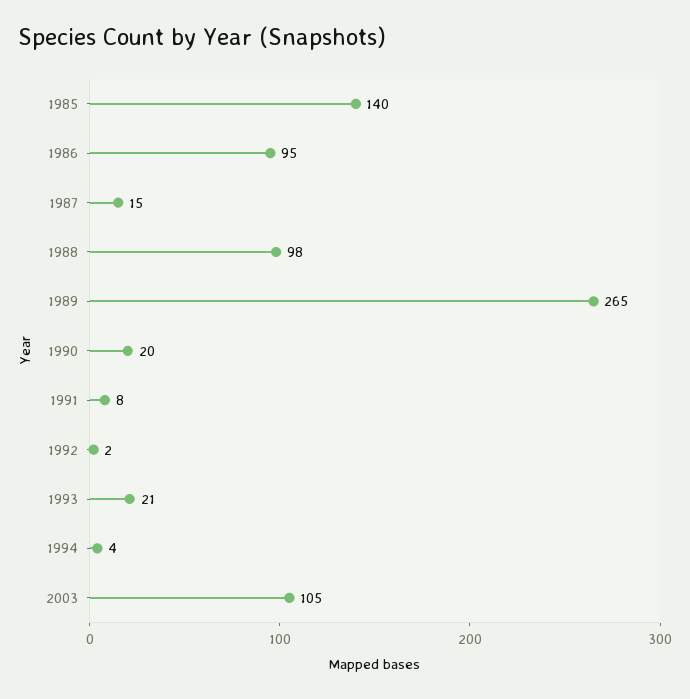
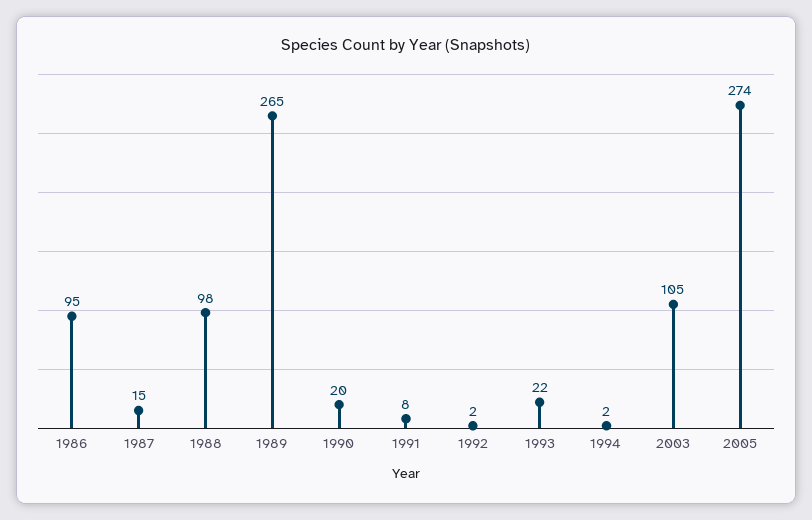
1985: 140 -> none
1993: 21 -> 22
1994: 4 -> 2
2005: none -> 274

